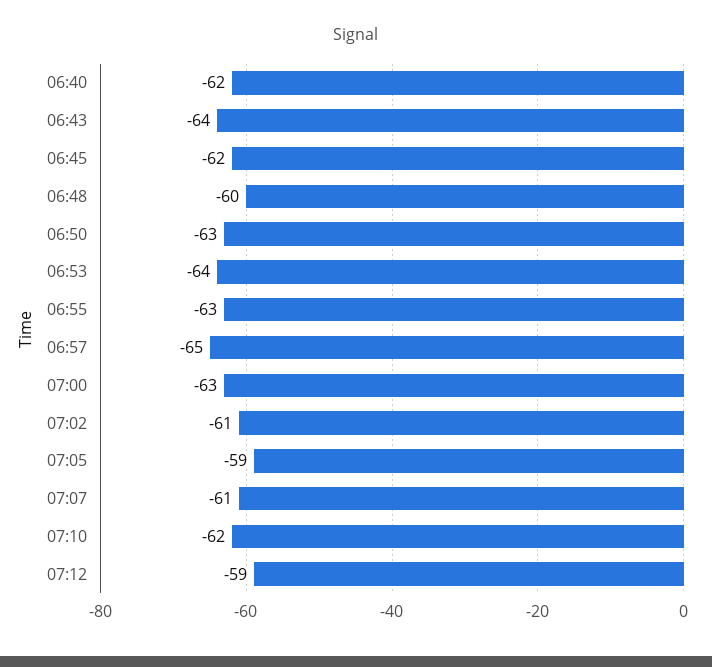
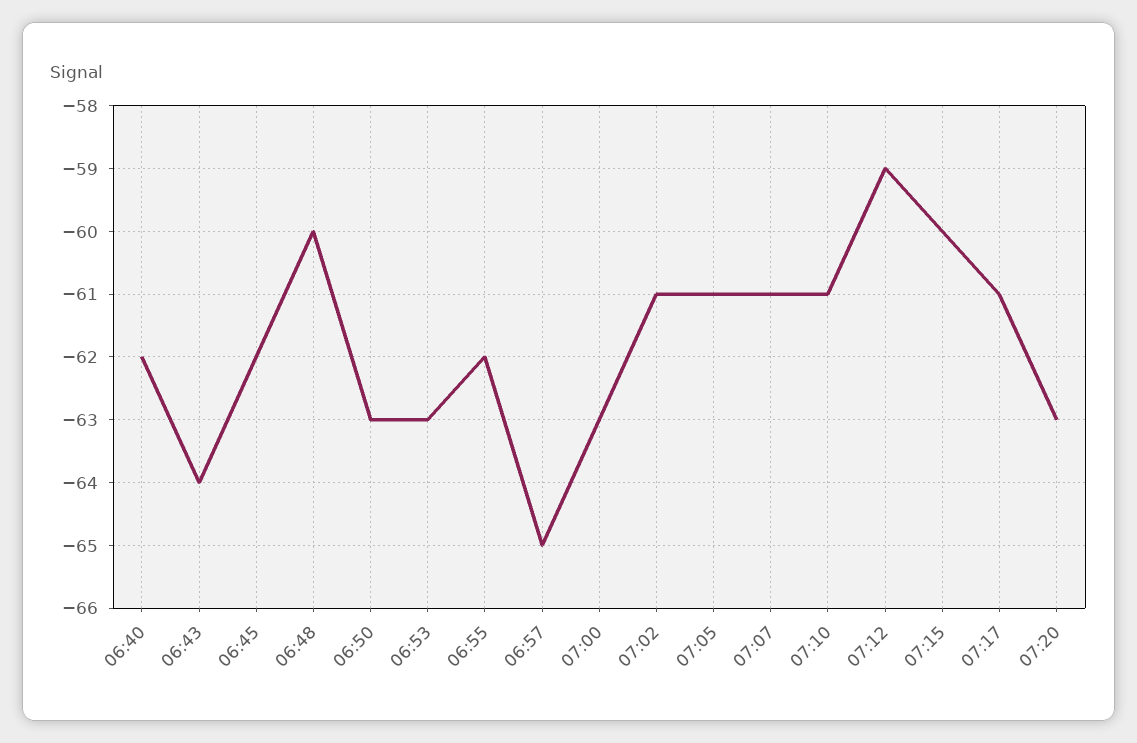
06:53: -64 -> -63
06:55: -63 -> -62
07:05: -59 -> -61
07:10: -62 -> -61
07:15: none -> -60
07:17: none -> -61
07:20: none -> -63

